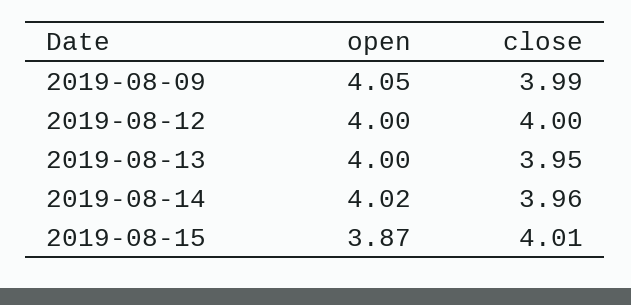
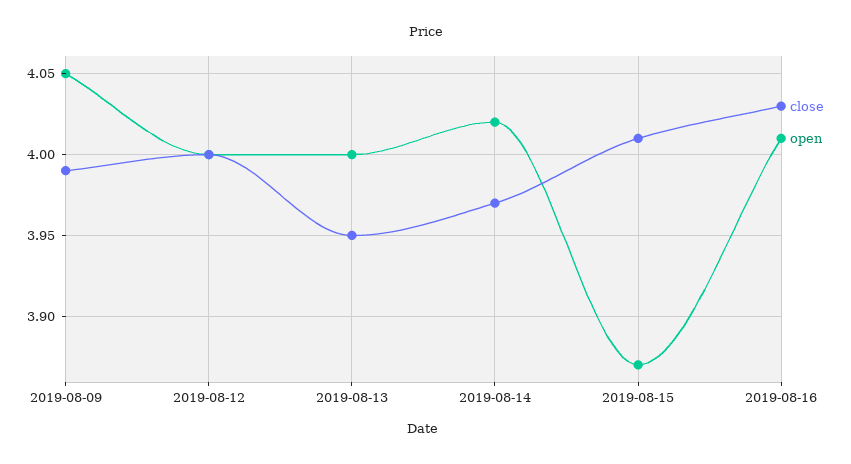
close, 2019-08-14: 3.96 -> 3.97
close, 2019-08-16: none -> 4.03
open, 2019-08-16: none -> 4.01

